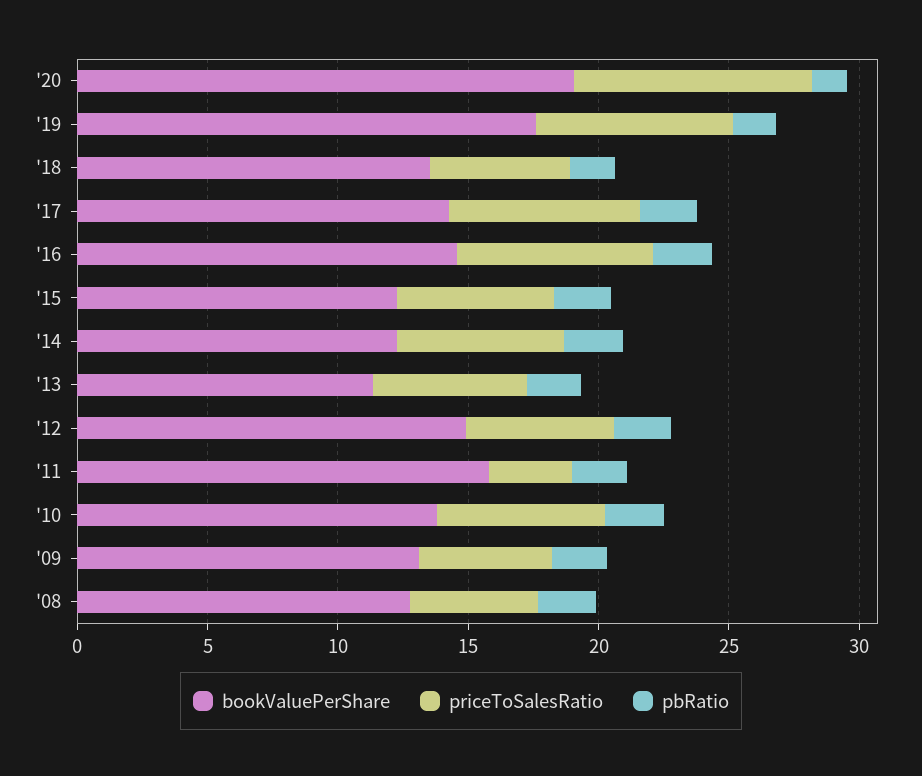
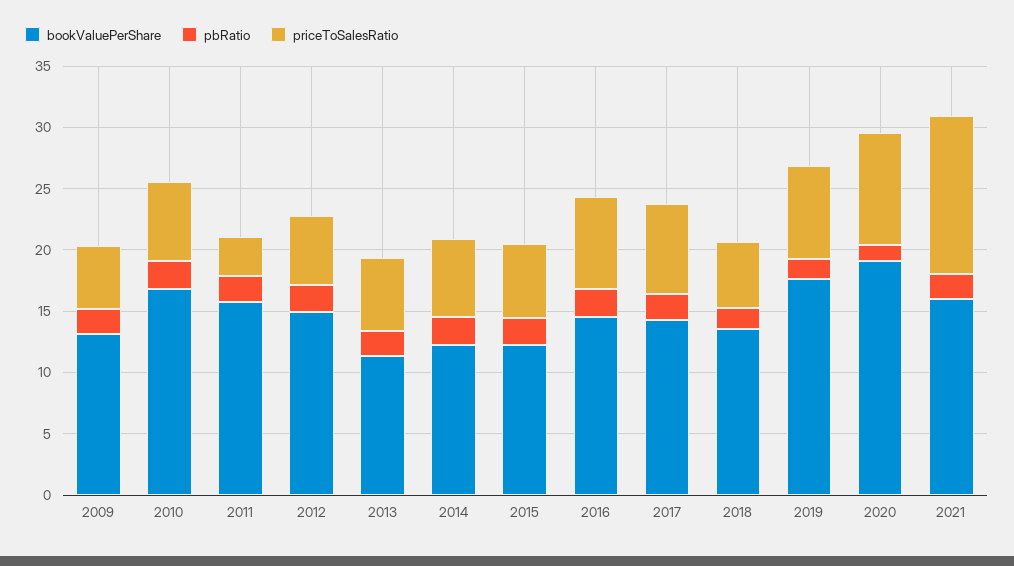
bookValuePerShare, '10: 14 -> 17
bookValuePerShare, '08: 13 -> none
priceToSalesRatio, '08: 5 -> none
pbRatio, '08: 2 -> none
bookValuePerShare, 2021: none -> 16
pbRatio, 2021: none -> 2
priceToSalesRatio, 2021: none -> 13

